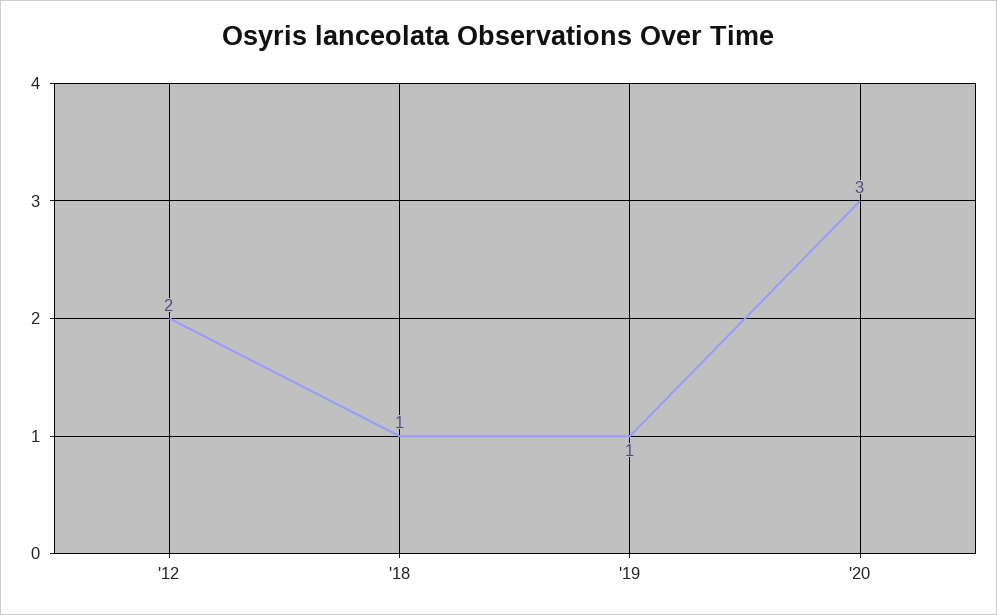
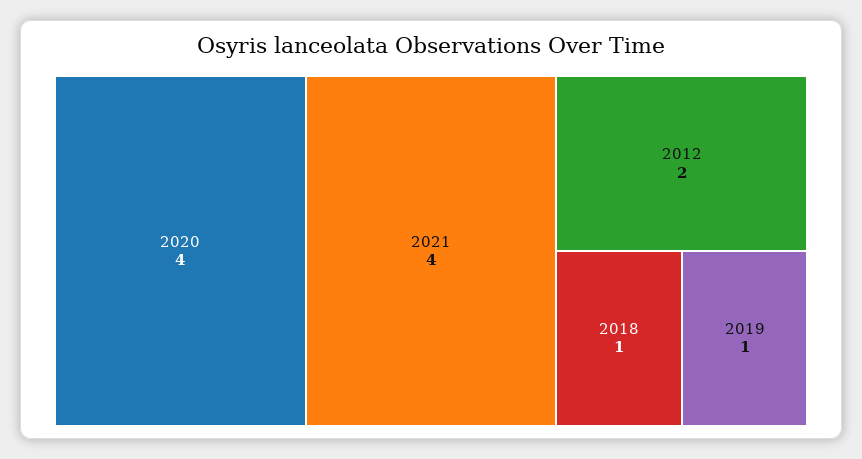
'20: 3 -> 4
2021: none -> 4

